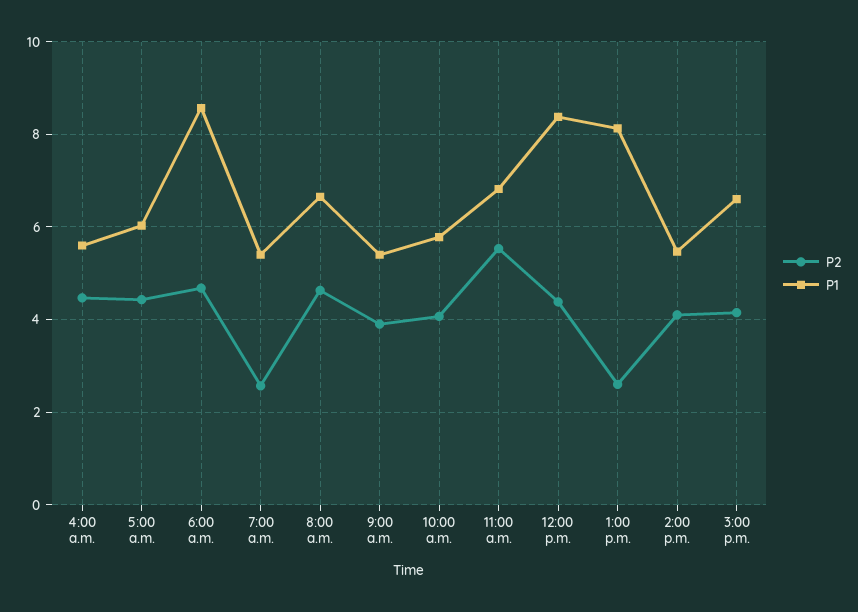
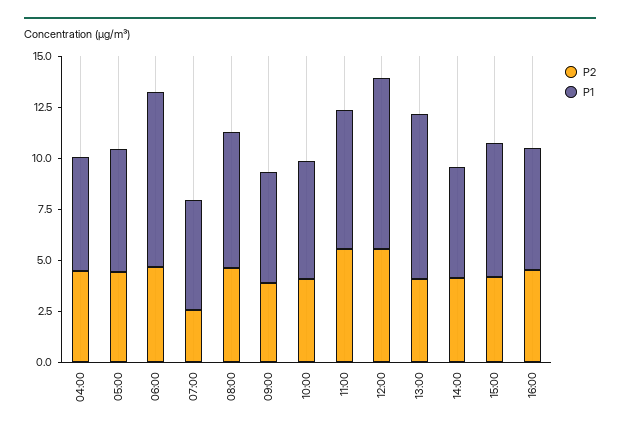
P2, 12:00 p.m.: 4.4 -> 5.5
P2, 1:00 p.m.: 2.6 -> 4
P2, 16:00: none -> 4.5
P1, 16:00: none -> 6

